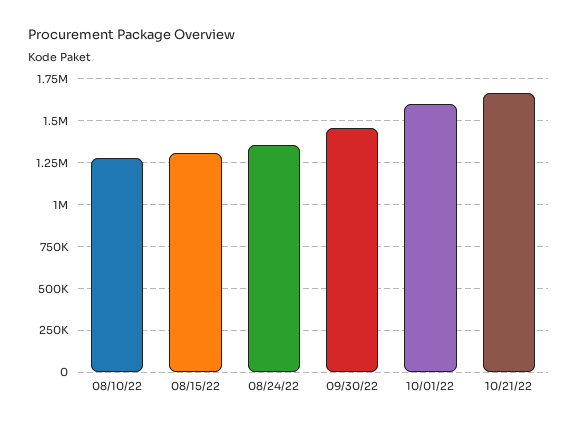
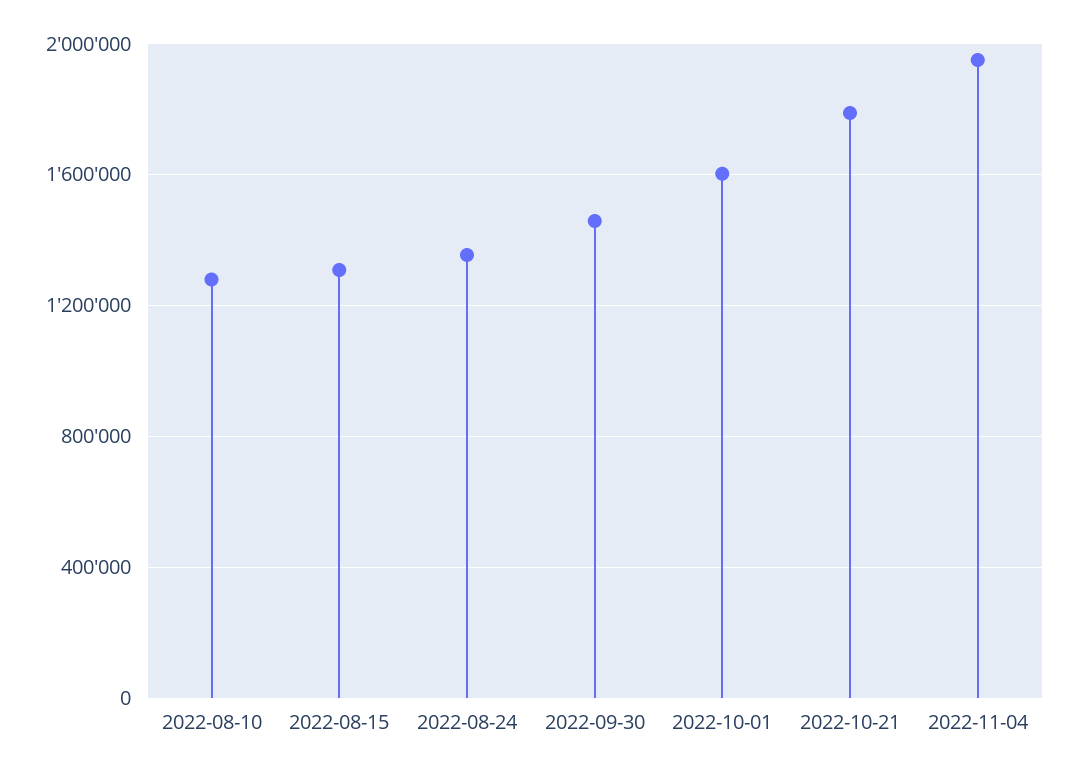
10/21/22: 1650000 -> 1800000
2022-11-04: none -> 1950000

